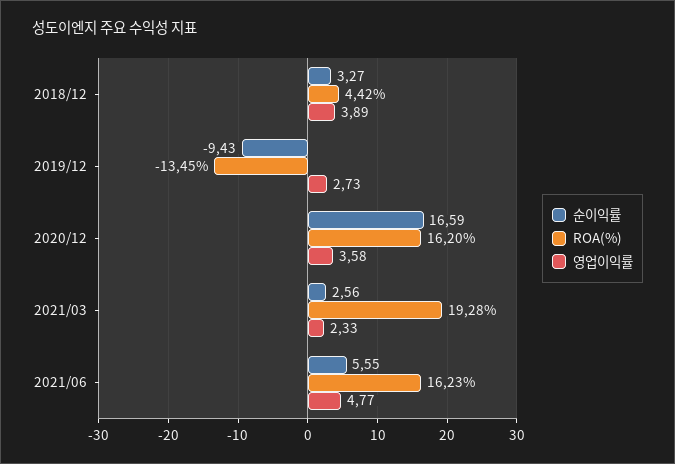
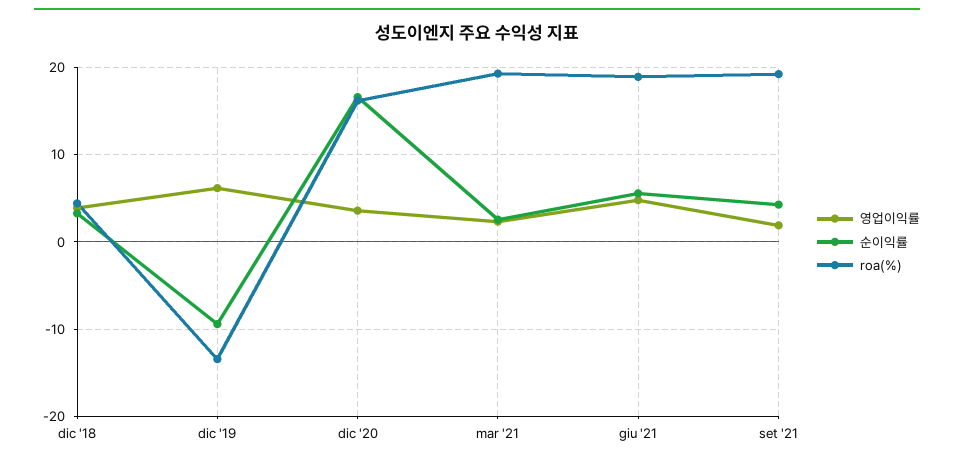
영업이익률, 2019/12: 2.73 -> 6
ROA(%), 2021/06: 16.23 -> 19
영업이익률, set '21: none -> 2
순이익률, set '21: none -> 4
ROA(%), set '21: none -> 19

